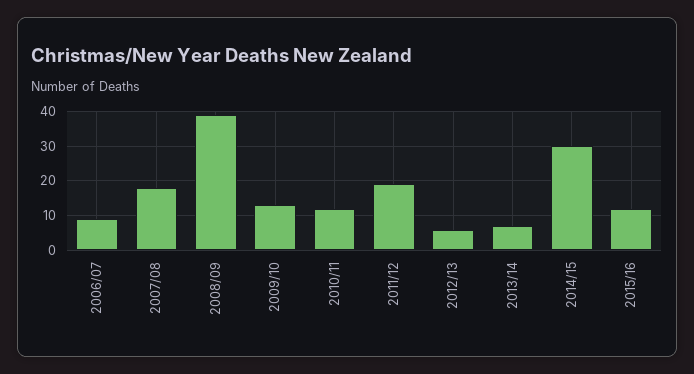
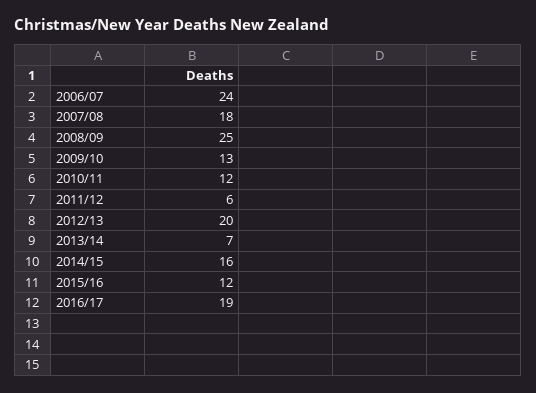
2006/07: 10 -> 24
2008/09: 40 -> 25
2011/12: 20 -> 6
2012/13: 5 -> 20
2014/15: 30 -> 16
2016/17: none -> 19

